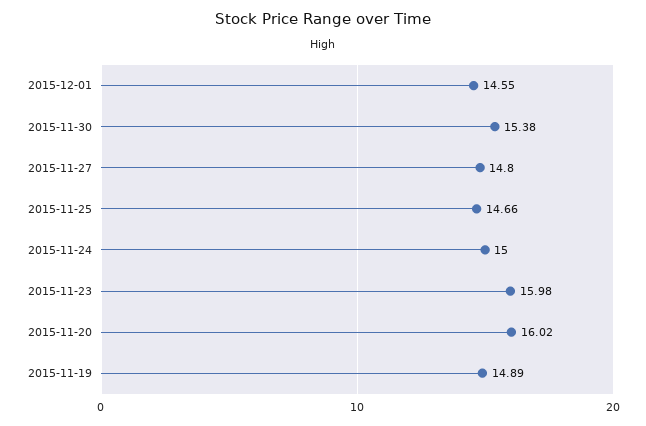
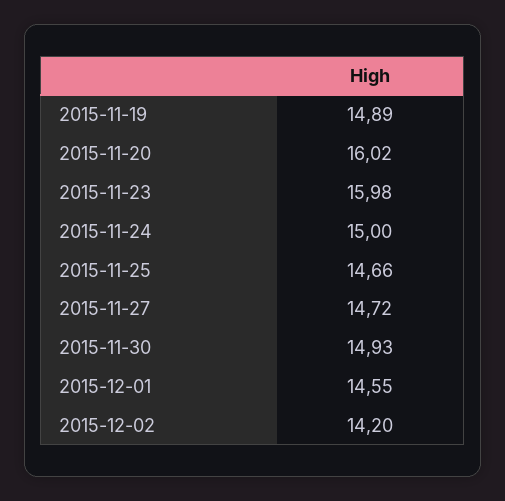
2015-11-30: 15.38 -> 14.93
2015-11-27: 14.8 -> 14.72
2015-12-02: none -> 14.2

